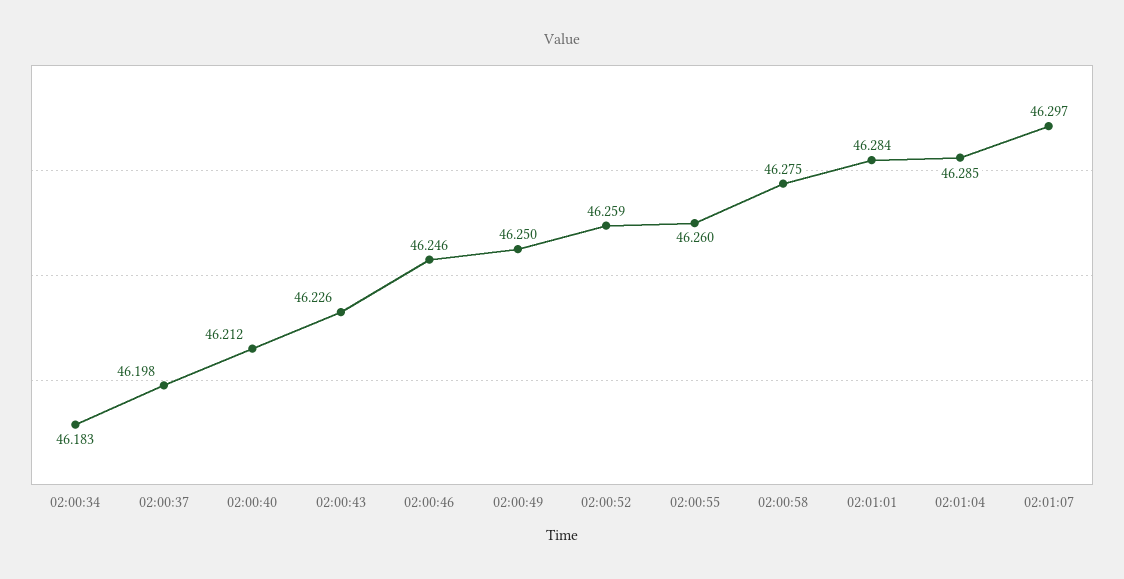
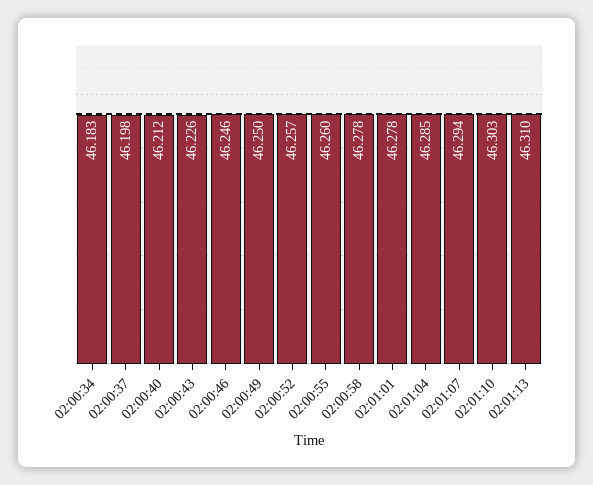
02:00:52: 46.259 -> 46.257
02:00:58: 46.275 -> 46.278
02:01:01: 46.284 -> 46.278
02:01:07: 46.297 -> 46.294
02:01:10: none -> 46.303
02:01:13: none -> 46.31

